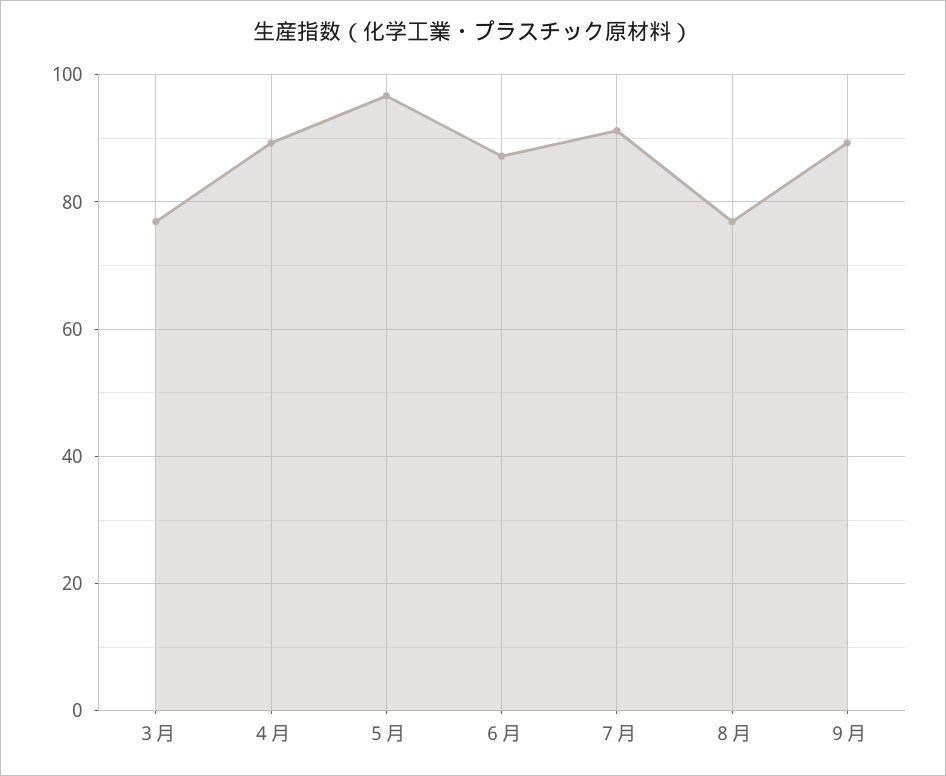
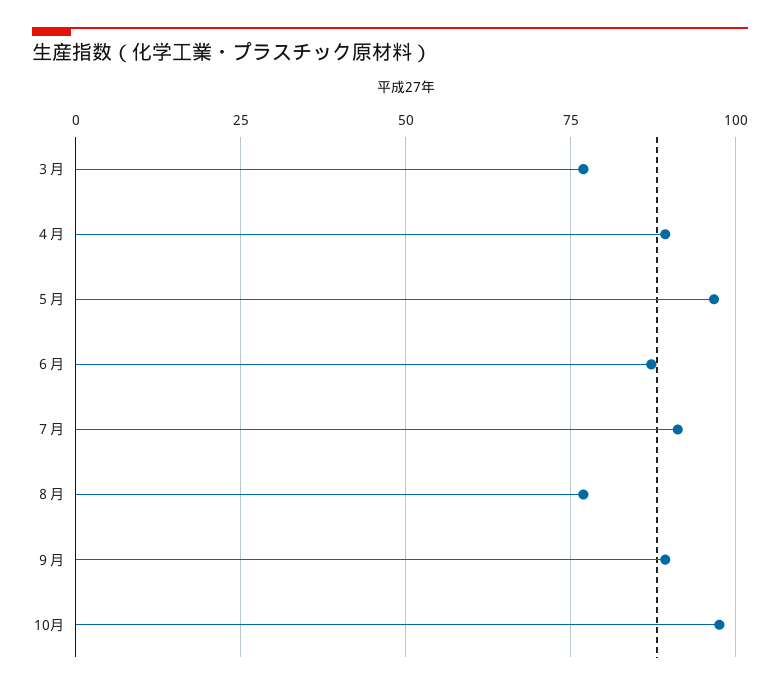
10月: none -> 97.5

